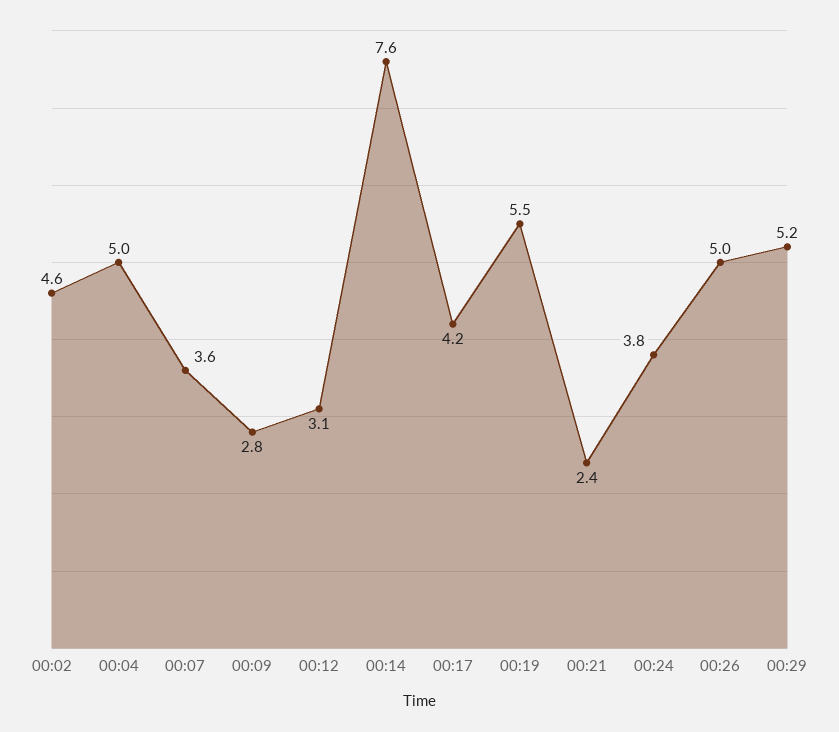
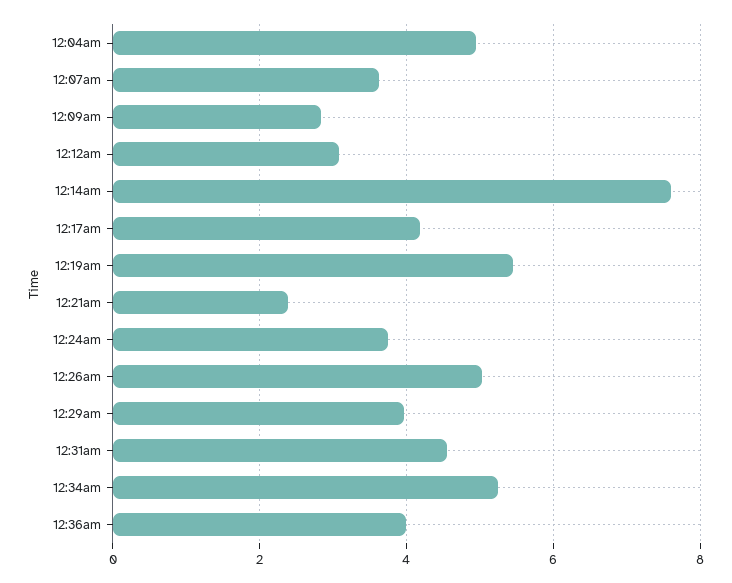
00:02: 4.6 -> none
00:29: 5.2 -> 4
12:31am: none -> 4.6
12:34am: none -> 5.2
12:36am: none -> 4

